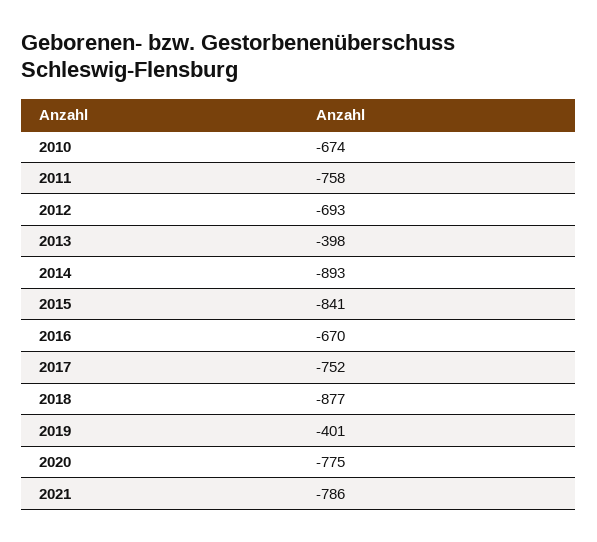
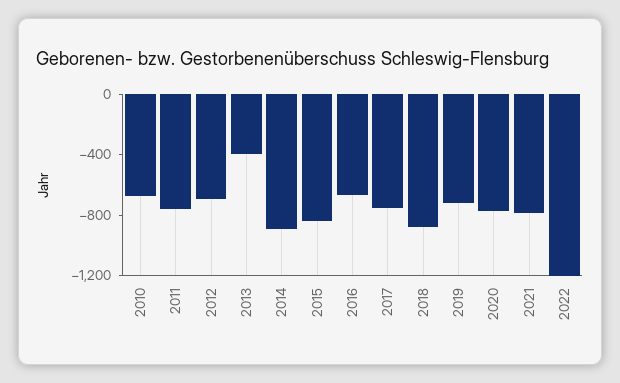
2019: -401 -> -700
2022: none -> -1200

